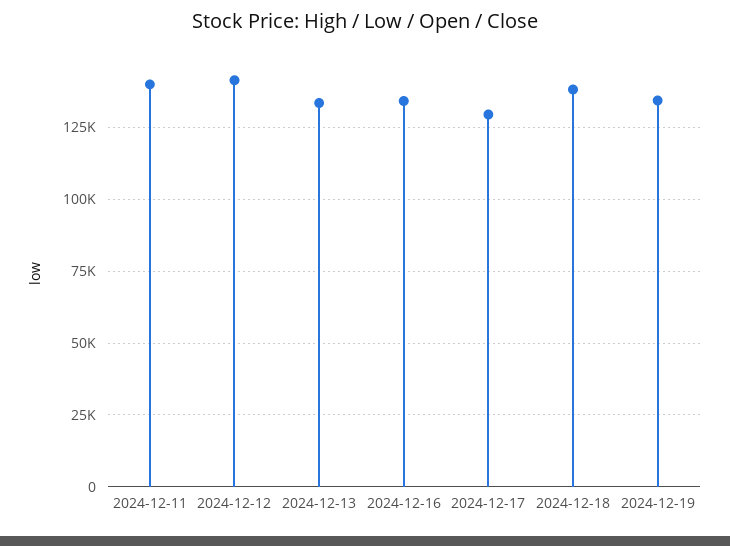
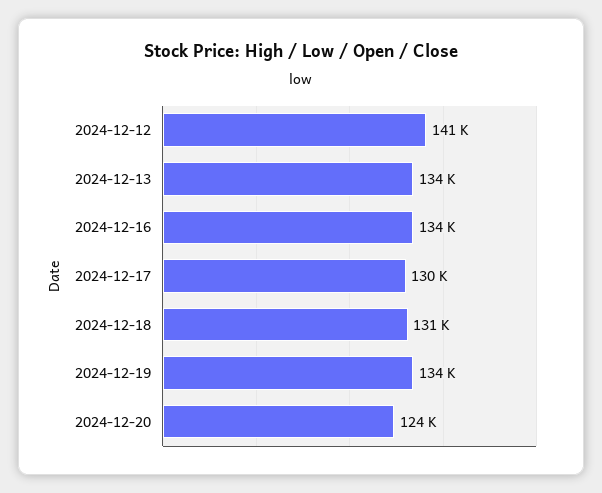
2024-12-11: 140000 -> none
2024-12-18: 137500 -> 131000
2024-12-20: none -> 124000

